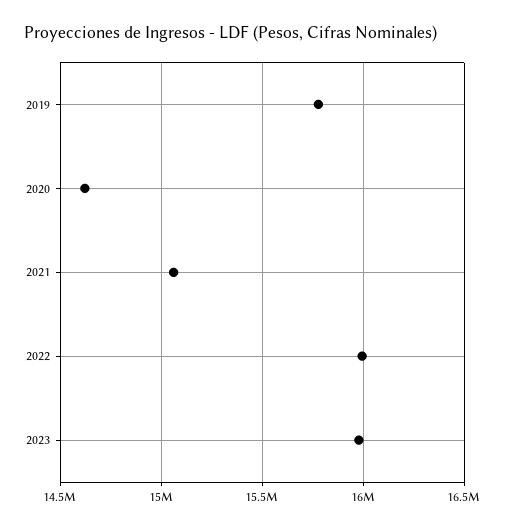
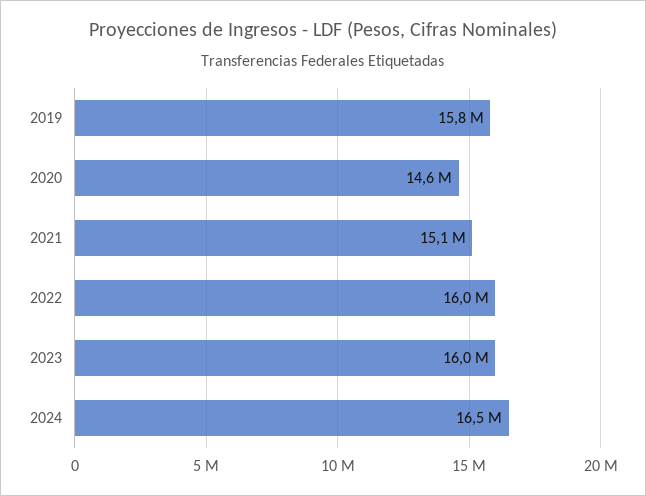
2024: none -> 16500000

